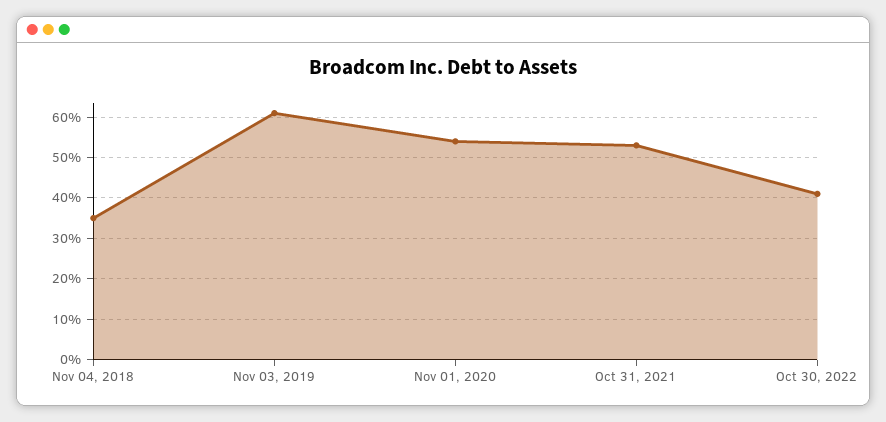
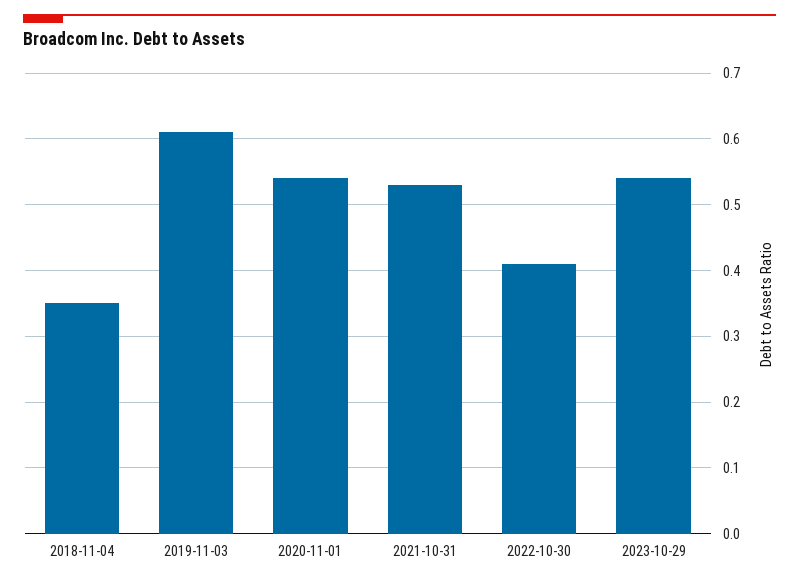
2023-10-29: none -> 0.54

